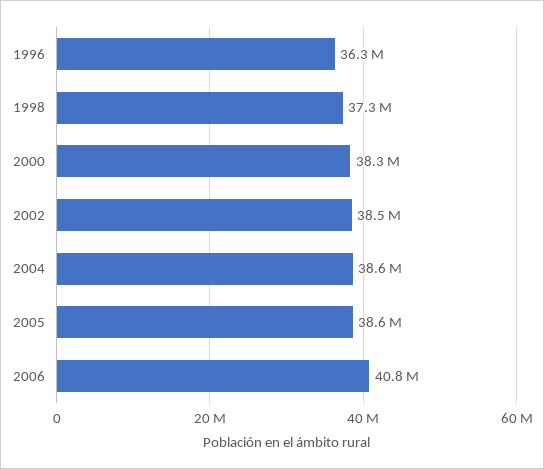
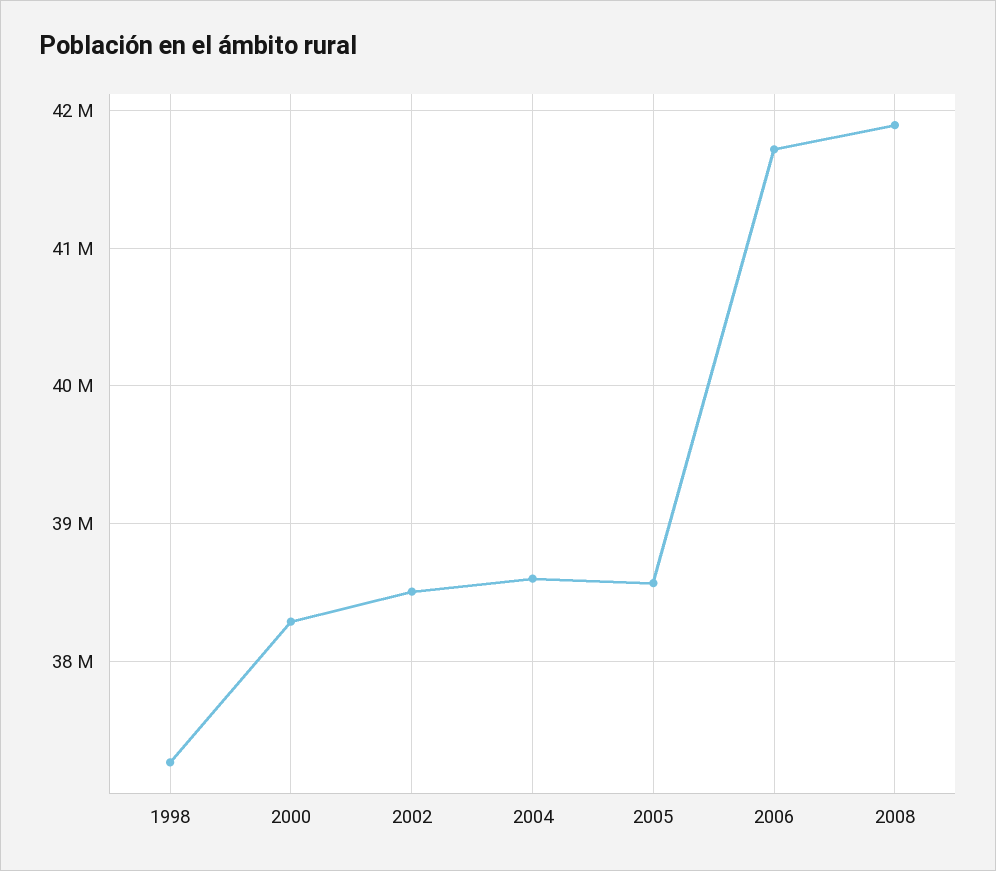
1996: 36300000 -> none
2006: 40800000 -> 41700000
2008: none -> 41900000

